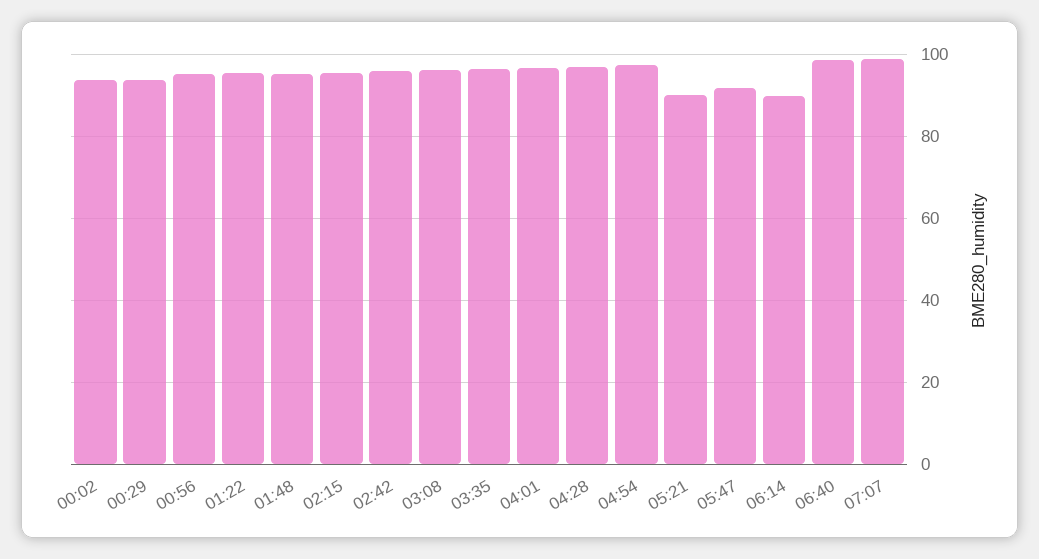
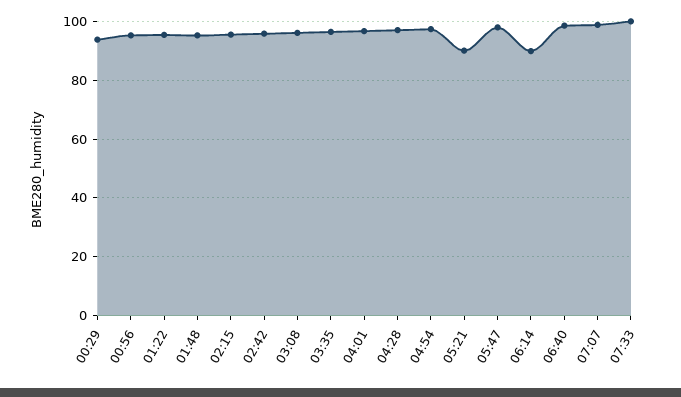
00:02: 94 -> none
05:47: 92 -> 97.5
07:33: none -> 100

